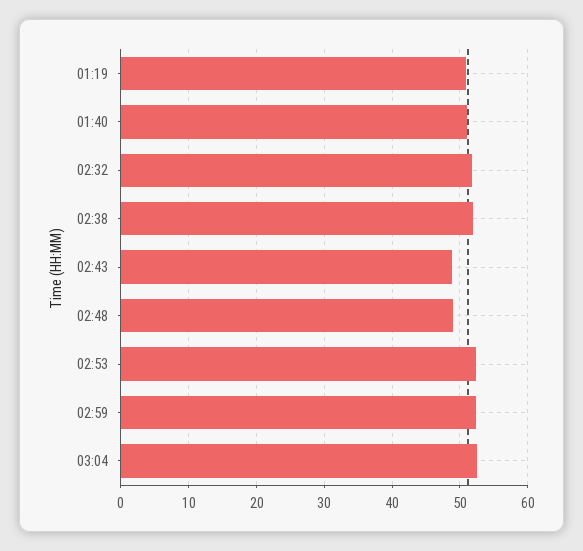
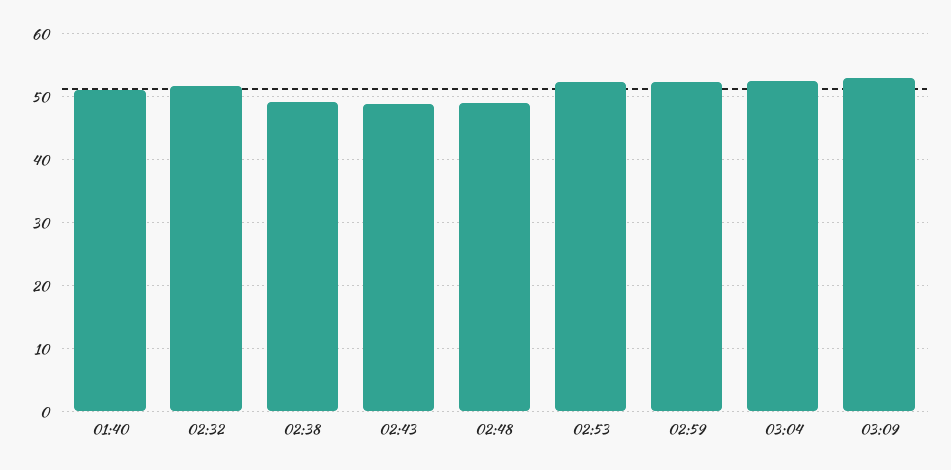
01:19: 51 -> none
02:38: 52 -> 49
03:09: none -> 53

